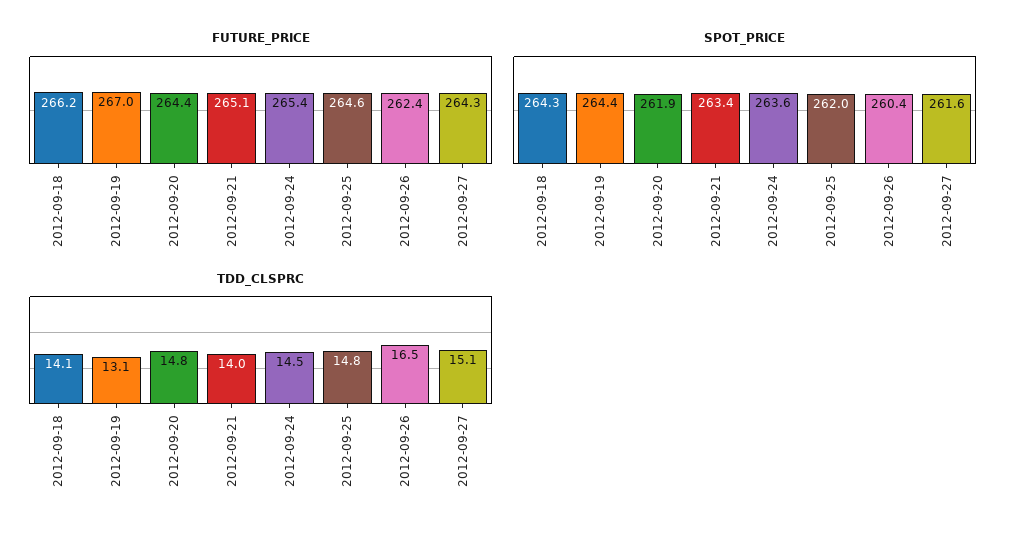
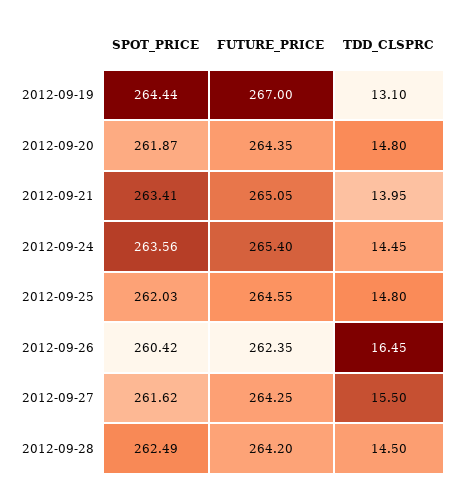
FUTURE_PRICE, 2012-09-18: 266.2 -> none
SPOT_PRICE, 2012-09-18: 264.3 -> none
TDD_CLSPRC, 2012-09-18: 14.1 -> none
TDD_CLSPRC, 2012-09-27: 15.1 -> 15.5
SPOT_PRICE, 2012-09-28: none -> 262.49
FUTURE_PRICE, 2012-09-28: none -> 264.2
TDD_CLSPRC, 2012-09-28: none -> 14.5

